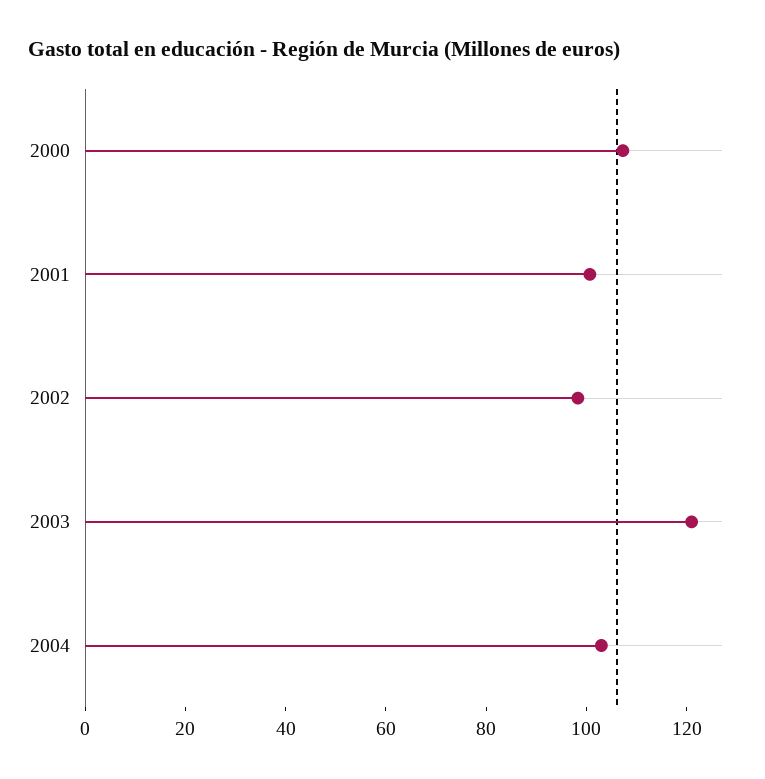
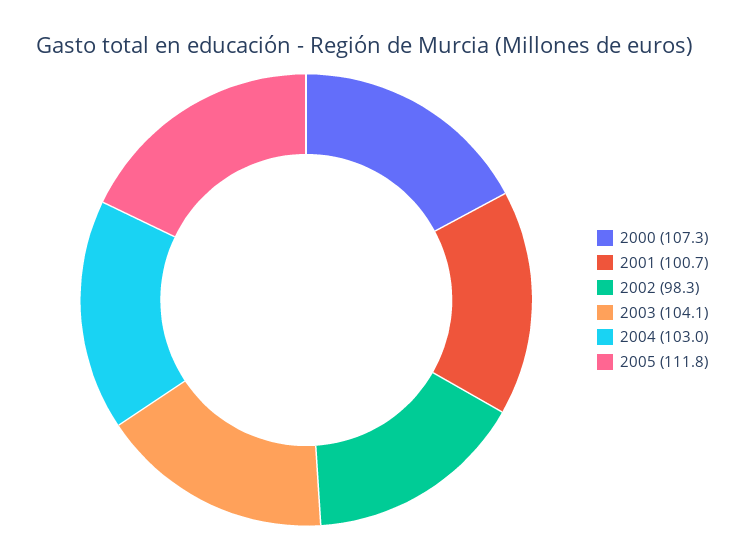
2003: 120 -> 104.1
2005: none -> 111.8

